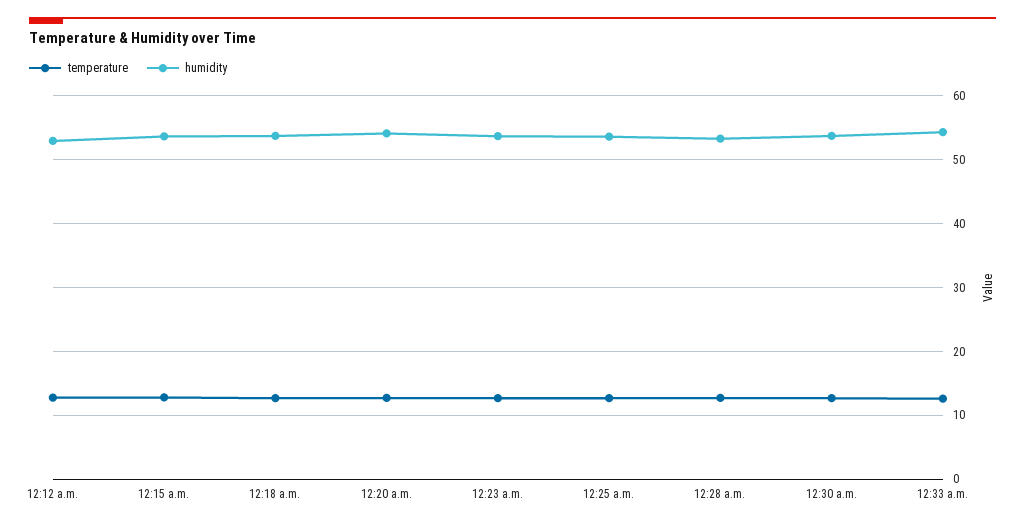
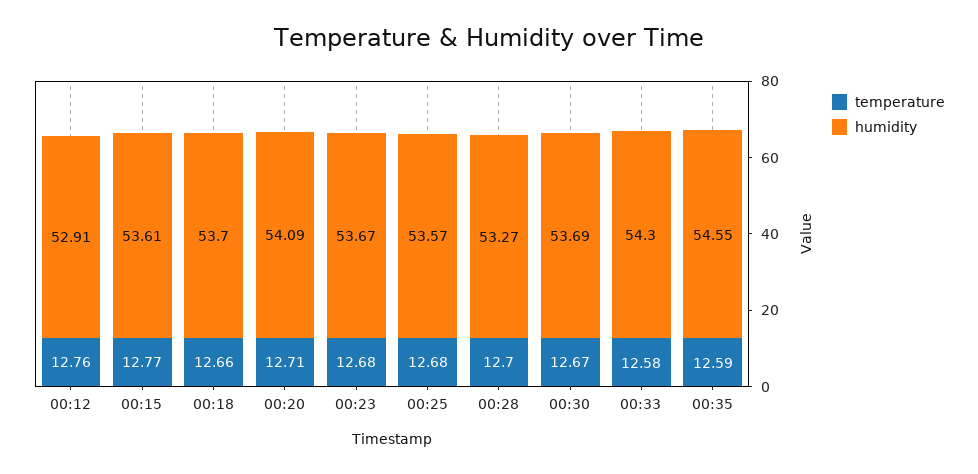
temperature, 00:35: none -> 12.59
humidity, 00:35: none -> 54.55

